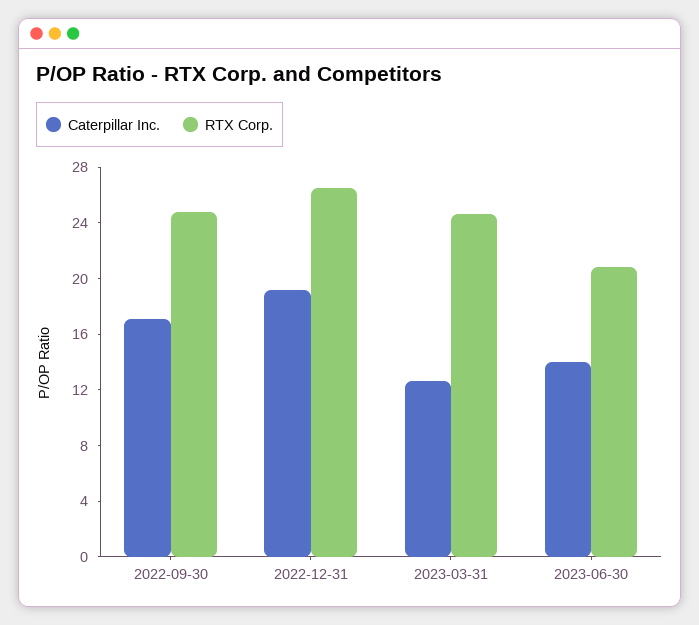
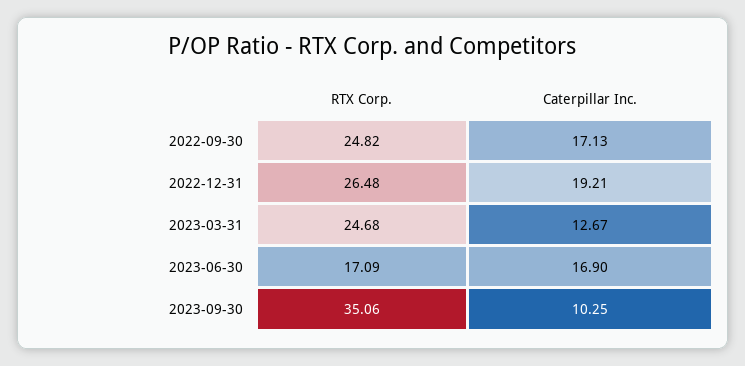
Caterpillar Inc., 2023-06-30: 14 -> 16.9
RTX Corp., 2023-06-30: 21 -> 17.09
RTX Corp., 2023-09-30: none -> 35.06
Caterpillar Inc., 2023-09-30: none -> 10.25

